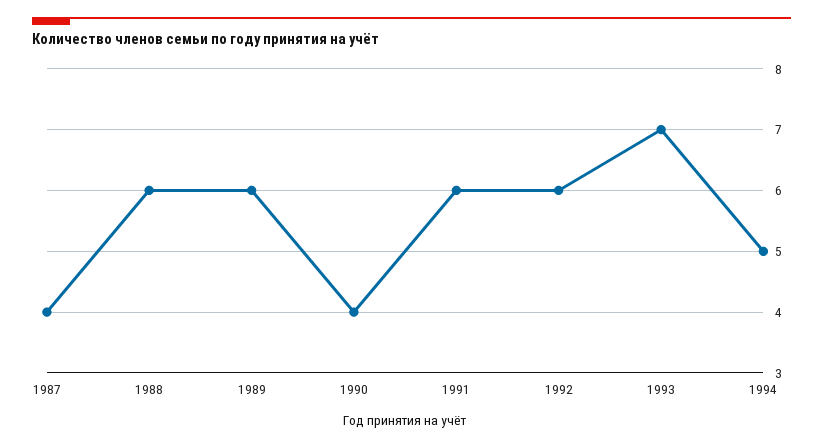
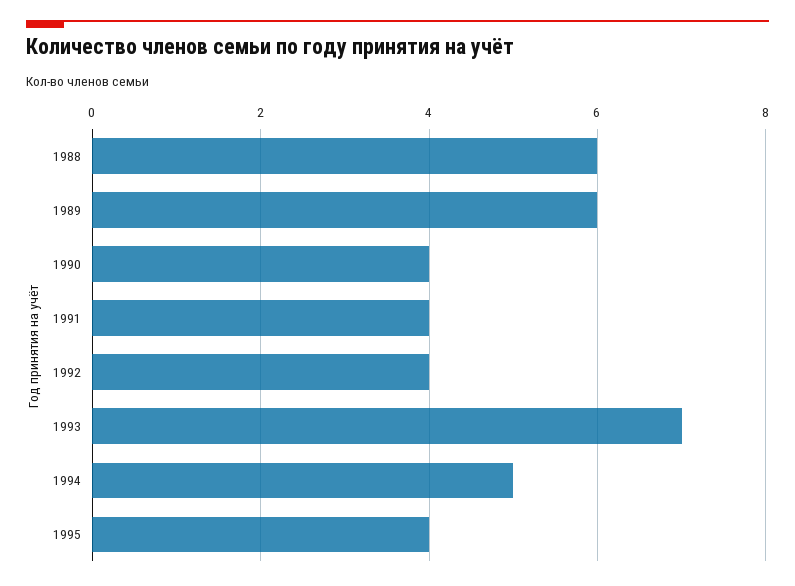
1987: 4 -> none
1991: 6 -> 4
1992: 6 -> 4
1995: none -> 4

